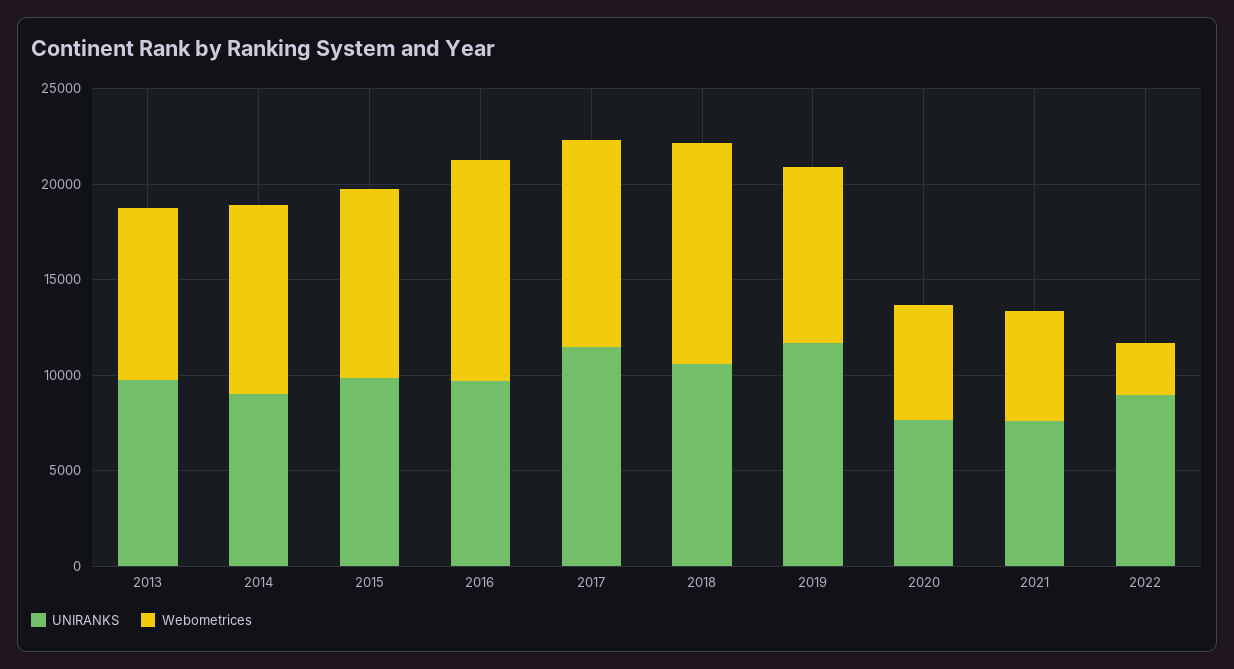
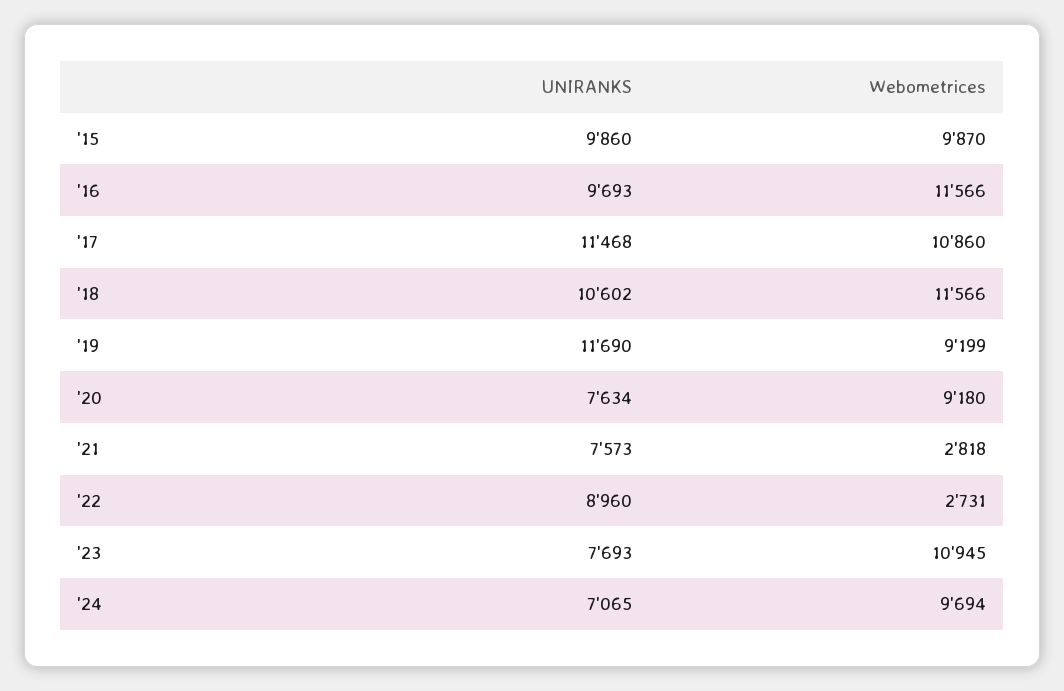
UNIRANKS, 2013: 10000 -> none
Webometrices, 2013: 9000 -> none
UNIRANKS, 2014: 9000 -> none
Webometrices, 2014: 10000 -> none
Webometrices, 2020: 6000 -> 9180
Webometrices, 2021: 6000 -> 2818
UNIRANKS, '23: none -> 7693
Webometrices, '23: none -> 10945
UNIRANKS, '24: none -> 7065
Webometrices, '24: none -> 9694

